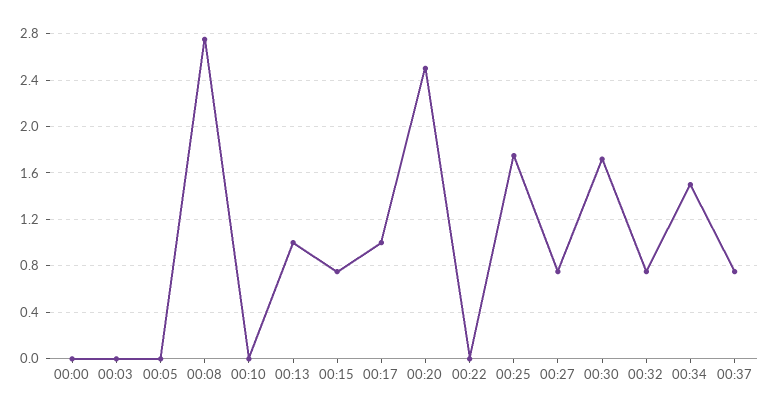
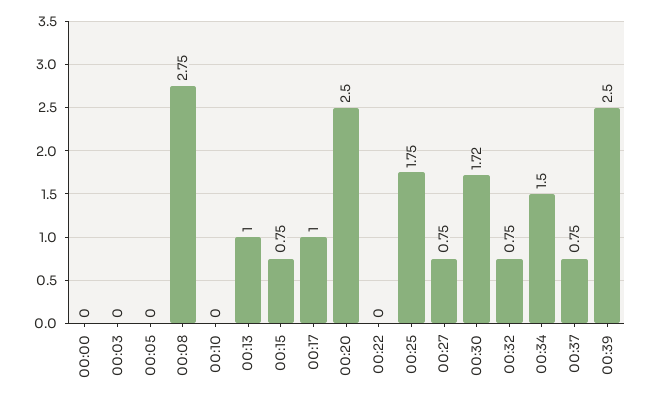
00:39: none -> 2.5

